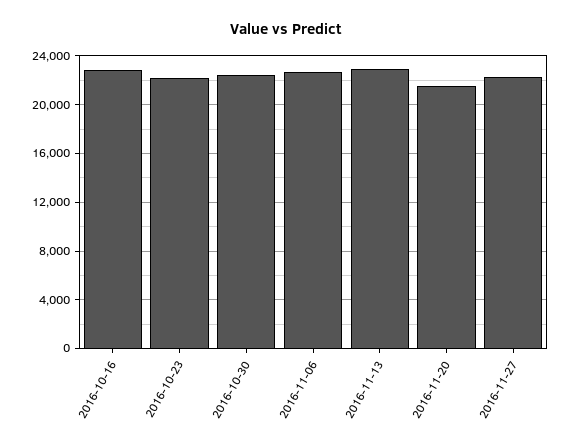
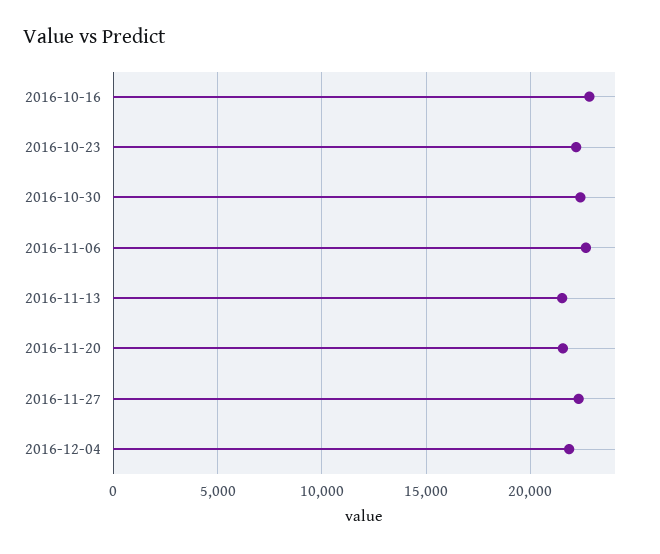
2016-11-13: 23000 -> 21500
2016-12-04: none -> 22000

